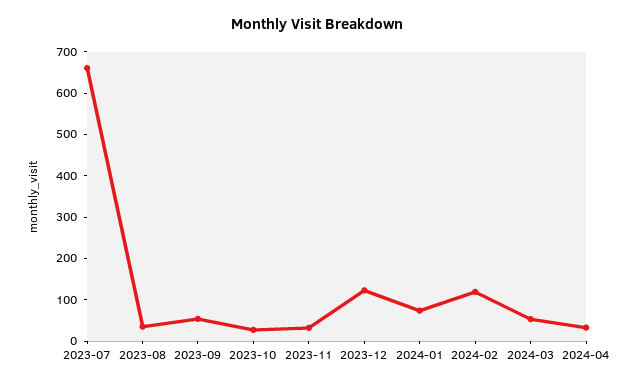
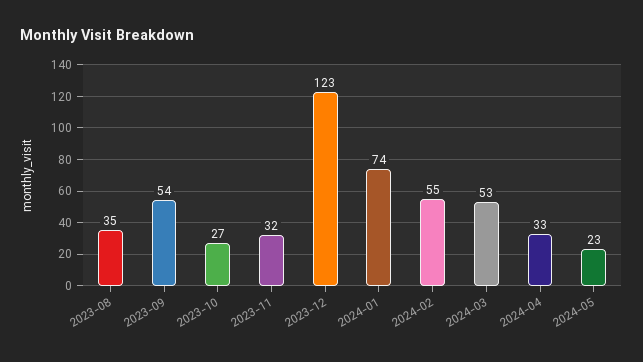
2023-07: 660 -> none
2024-02: 120 -> 55
2024-05: none -> 23

